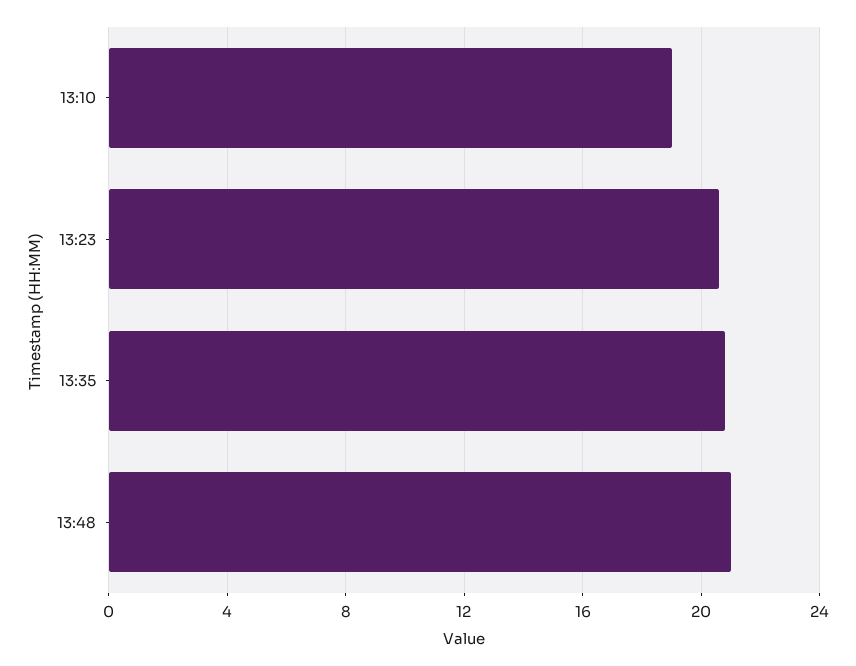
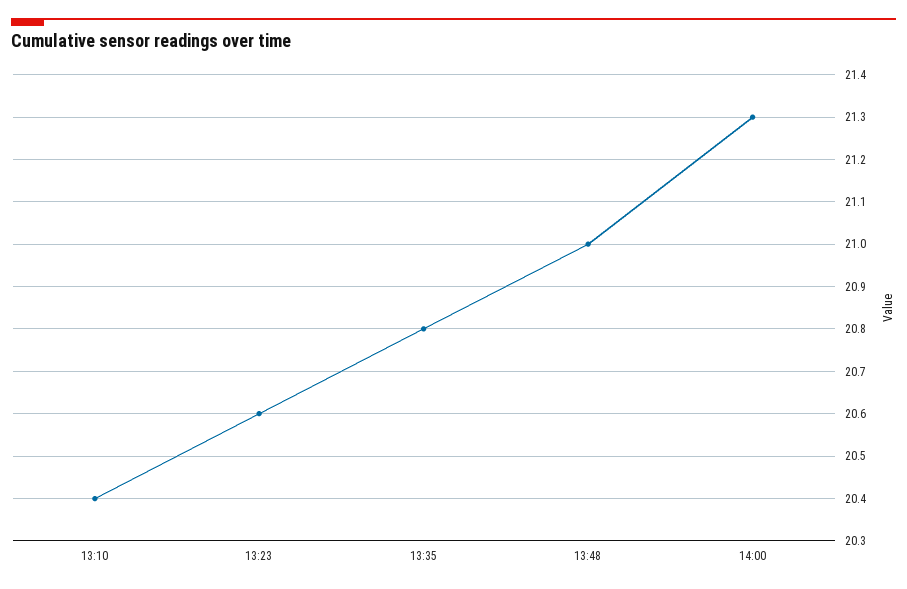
13:10: 19 -> 20.4
14:00: none -> 21.3

